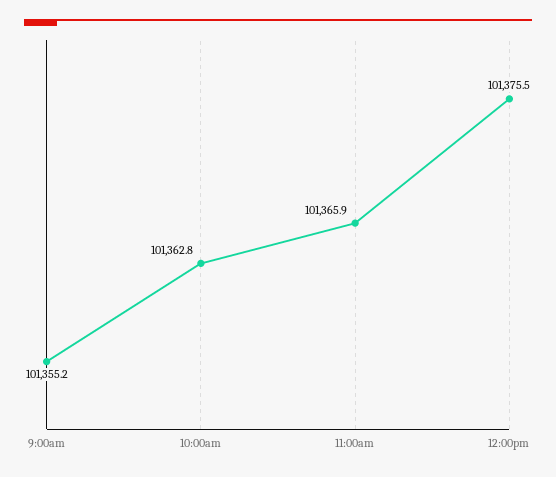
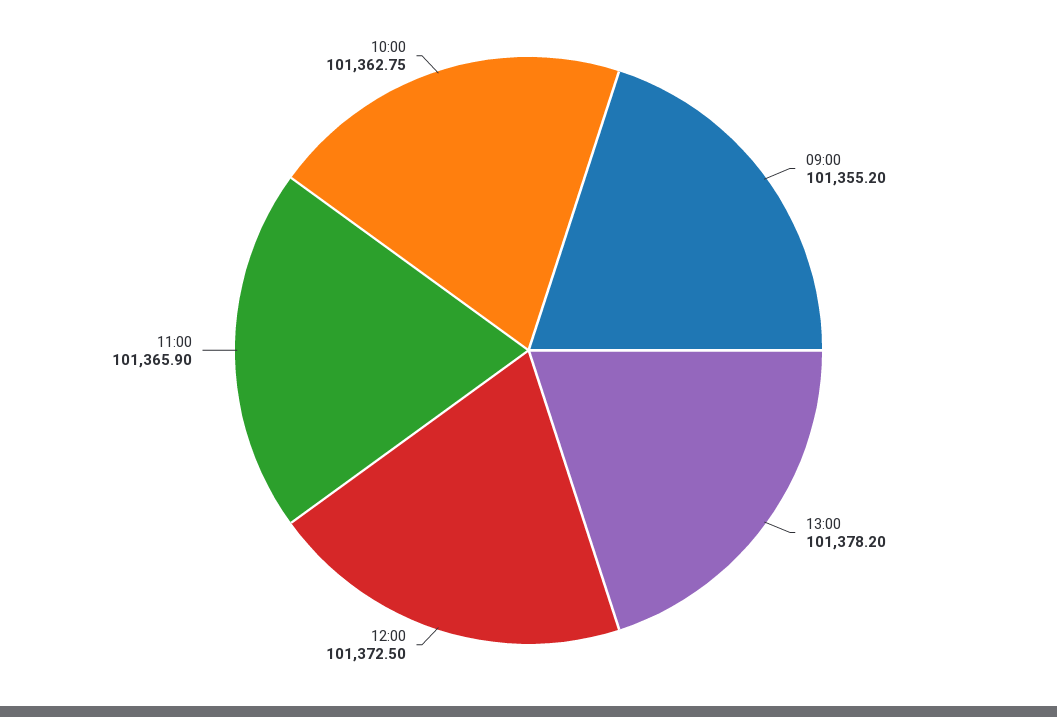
12:00pm: 101375.5 -> 101372.5
13:00: none -> 101378.2

